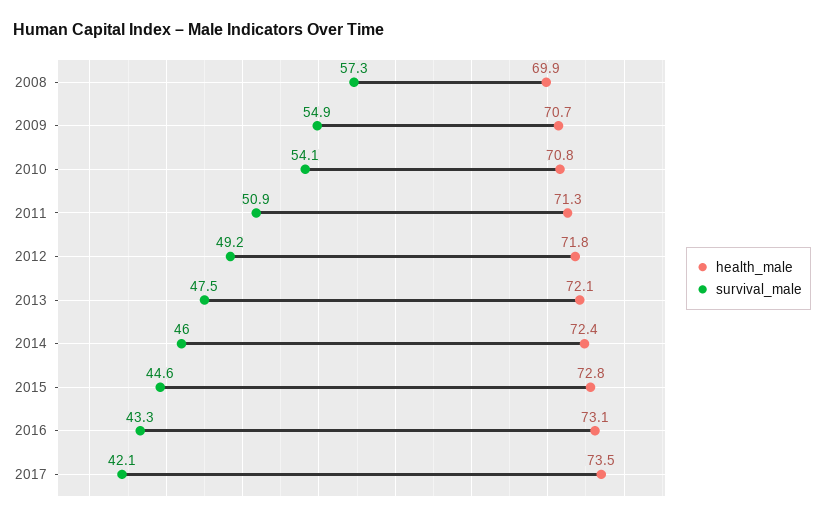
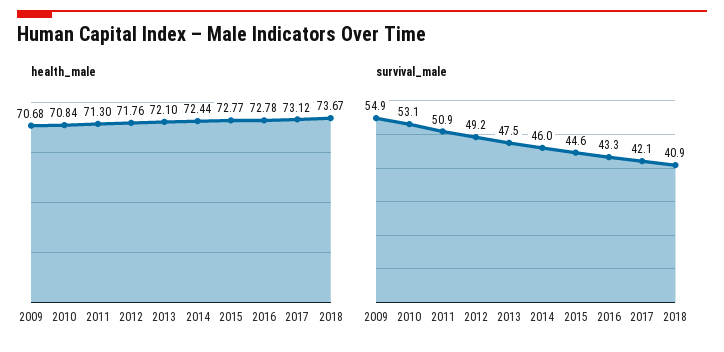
health_male, 2008: 69.9 -> none
survival_male, 2008: 57.3 -> none
survival_male, 2010: 54.1 -> 53.1
health_male, 2016: 73.1 -> 72.78
health_male, 2017: 73.5 -> 73.12
health_male, 2018: none -> 73.67
survival_male, 2018: none -> 40.9

